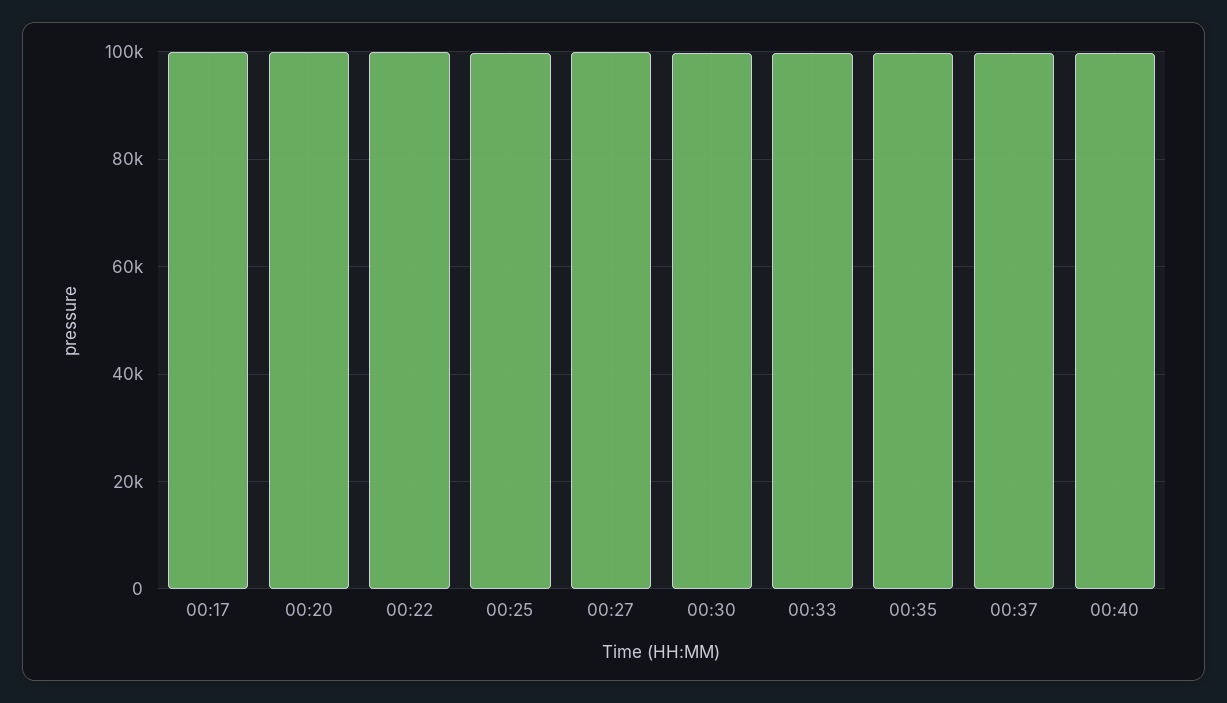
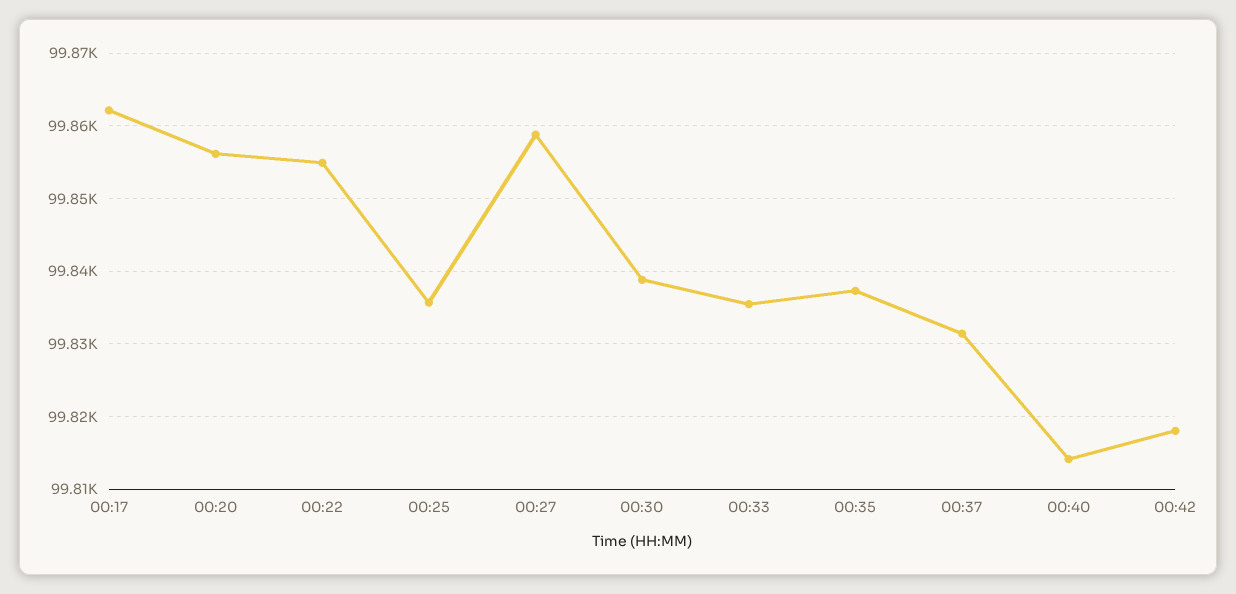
00:42: none -> 99818

